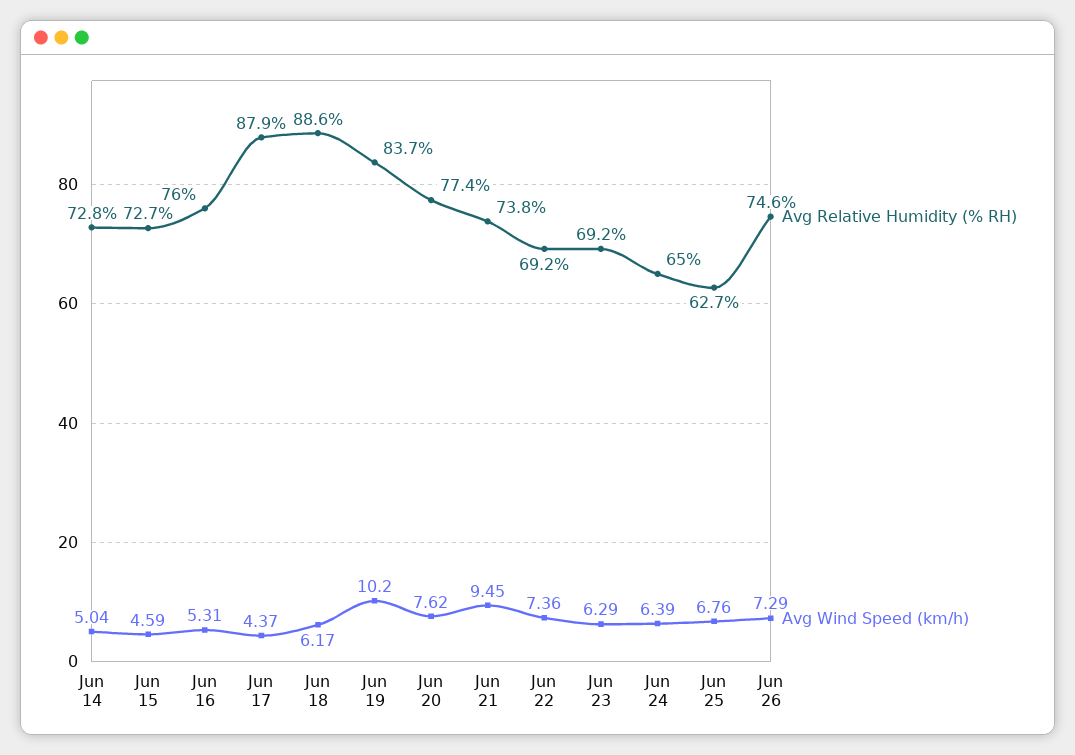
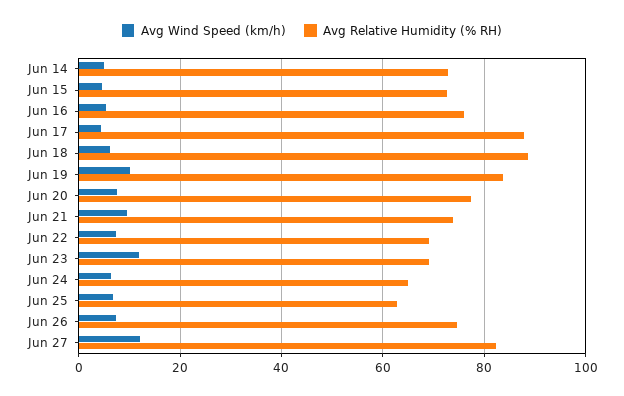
Avg Wind Speed (km/h), Jun 23: 6.29 -> 12
Avg Wind Speed (km/h), Jun 27: none -> 12
Avg Relative Humidity (% RH), Jun 27: none -> 82

